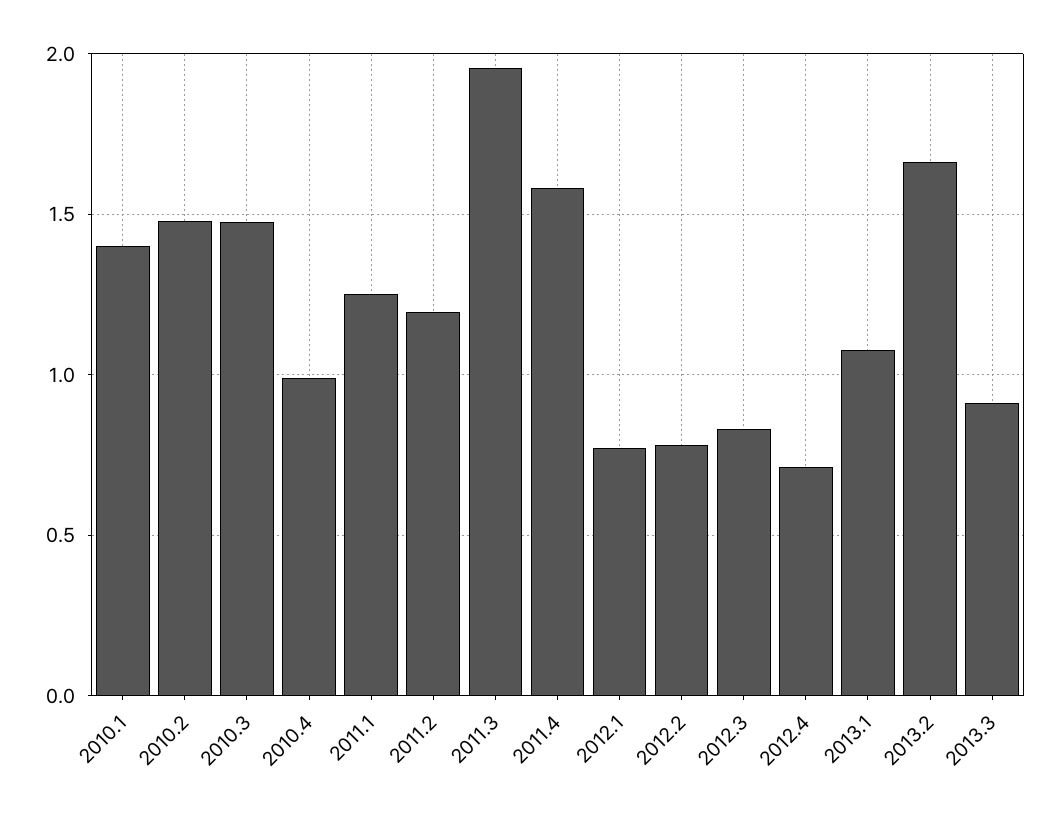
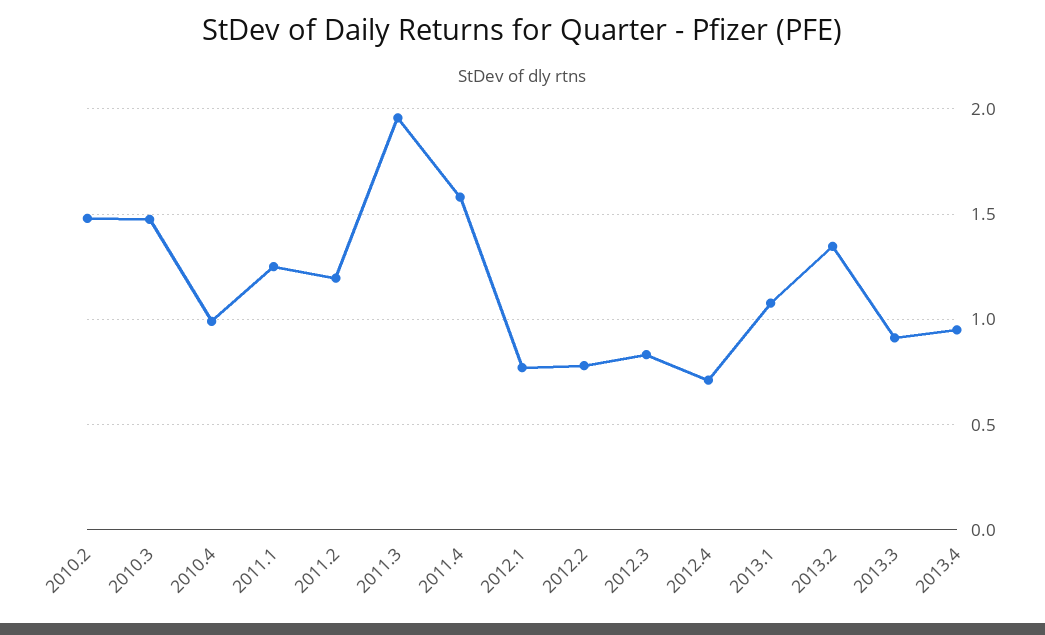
2010.1: 1.4 -> none
2013.2: 1.65 -> 1.35
2013.4: none -> 0.95

